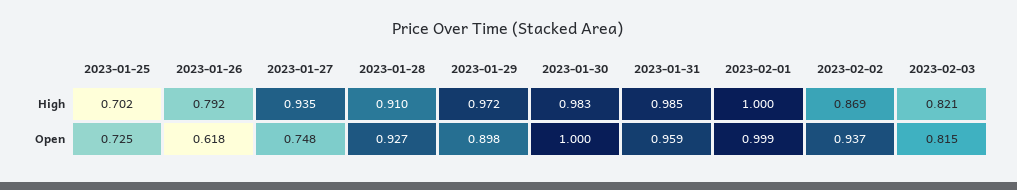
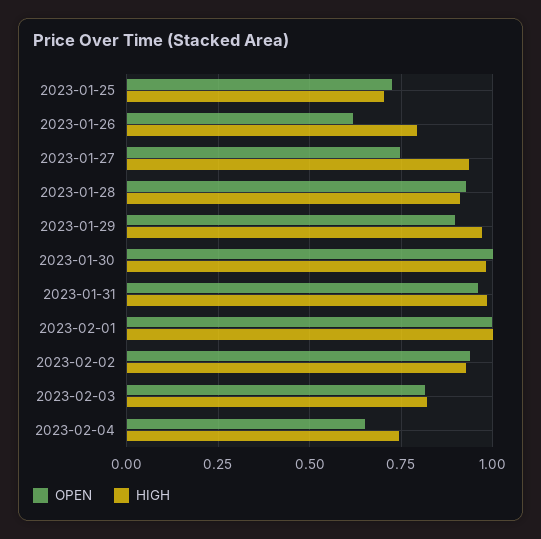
High, 2023-02-02: 0.869 -> 0.925
Open, 2023-02-04: none -> 0.65
High, 2023-02-04: none -> 0.75

